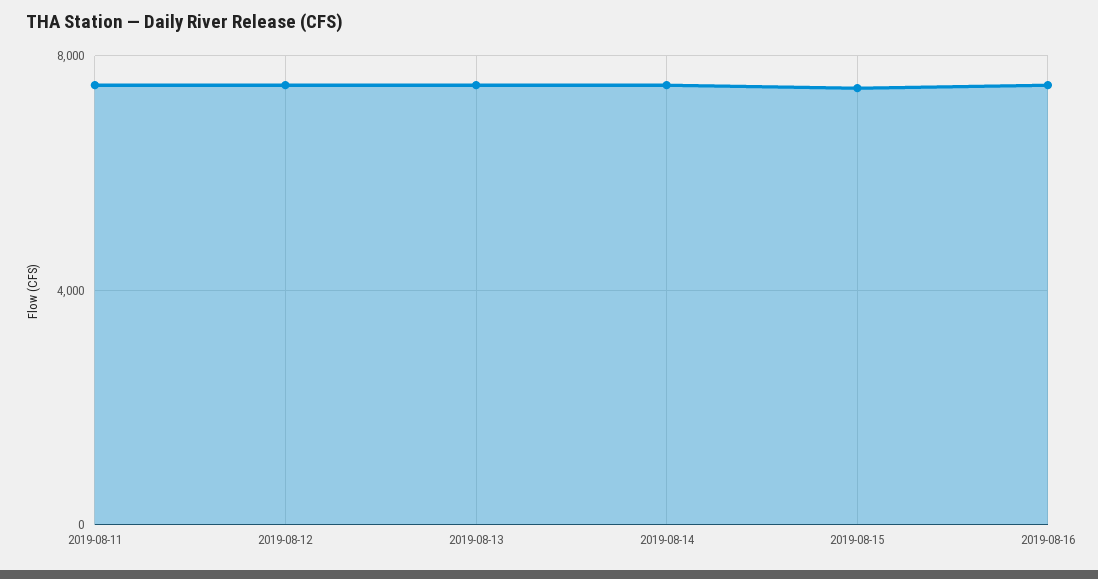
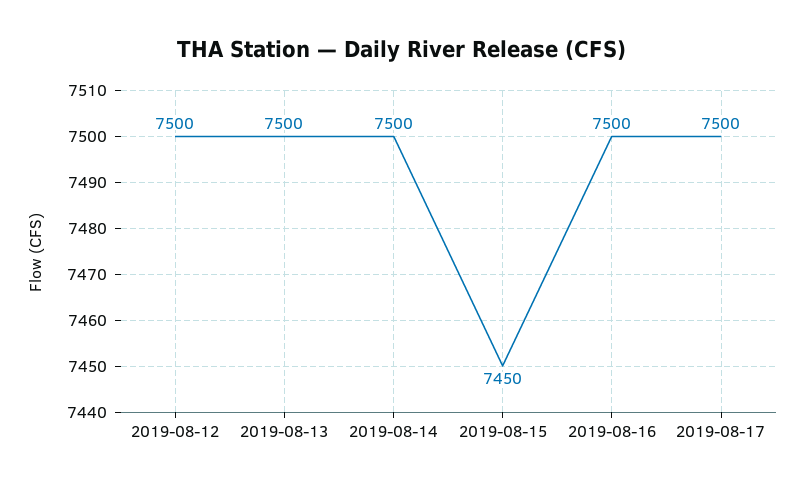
2019-08-11: 7500 -> none
2019-08-17: none -> 7500

